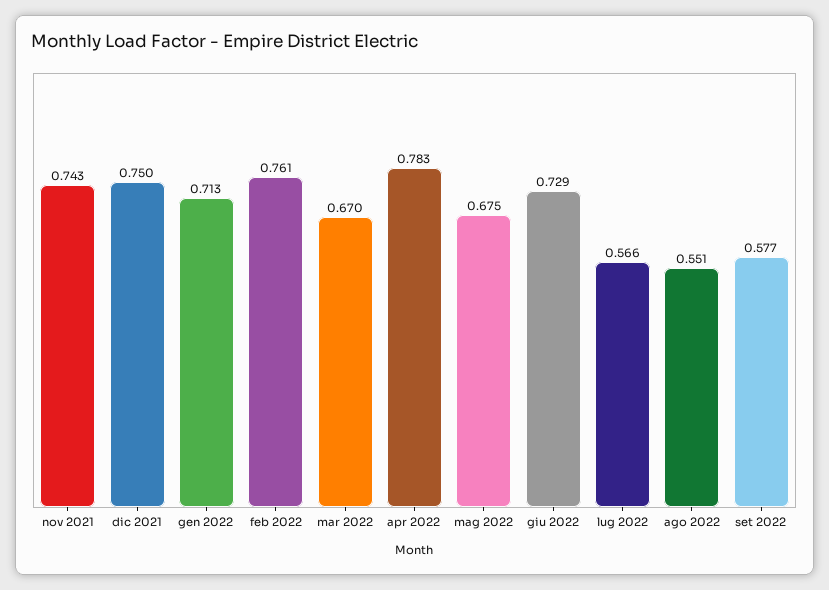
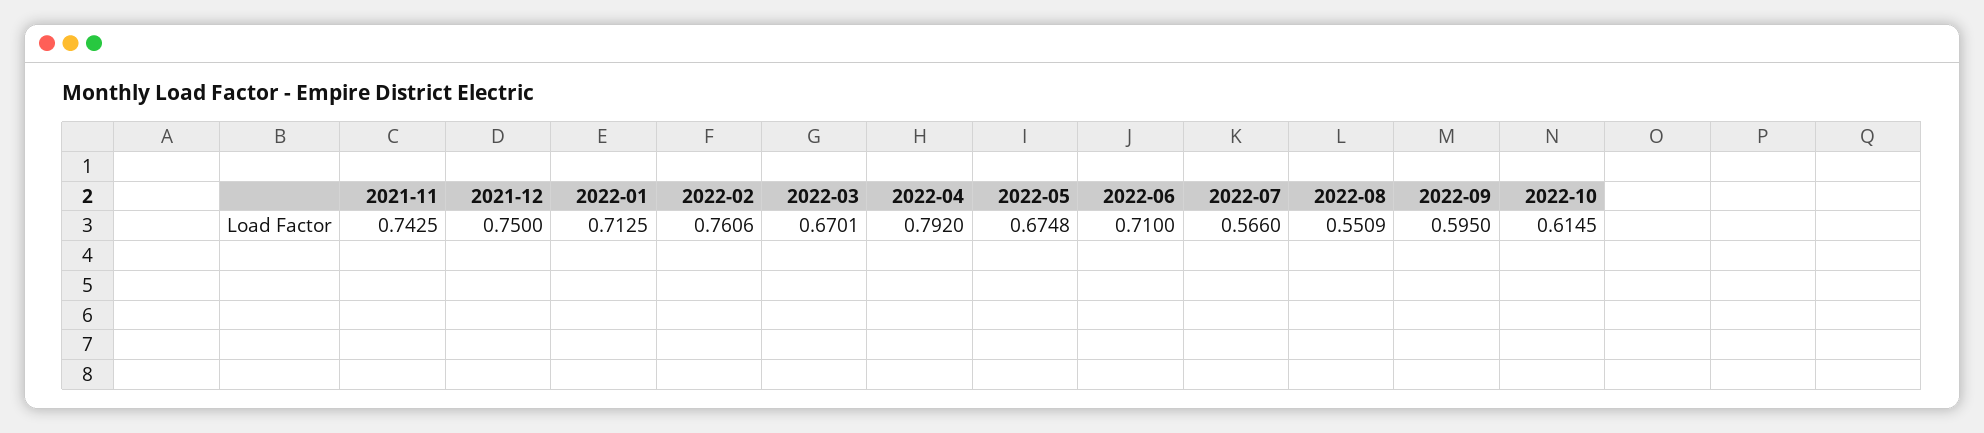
apr 2022: 0.783 -> 0.792
giu 2022: 0.729 -> 0.71
set 2022: 0.577 -> 0.595
2022-10: none -> 0.6145

